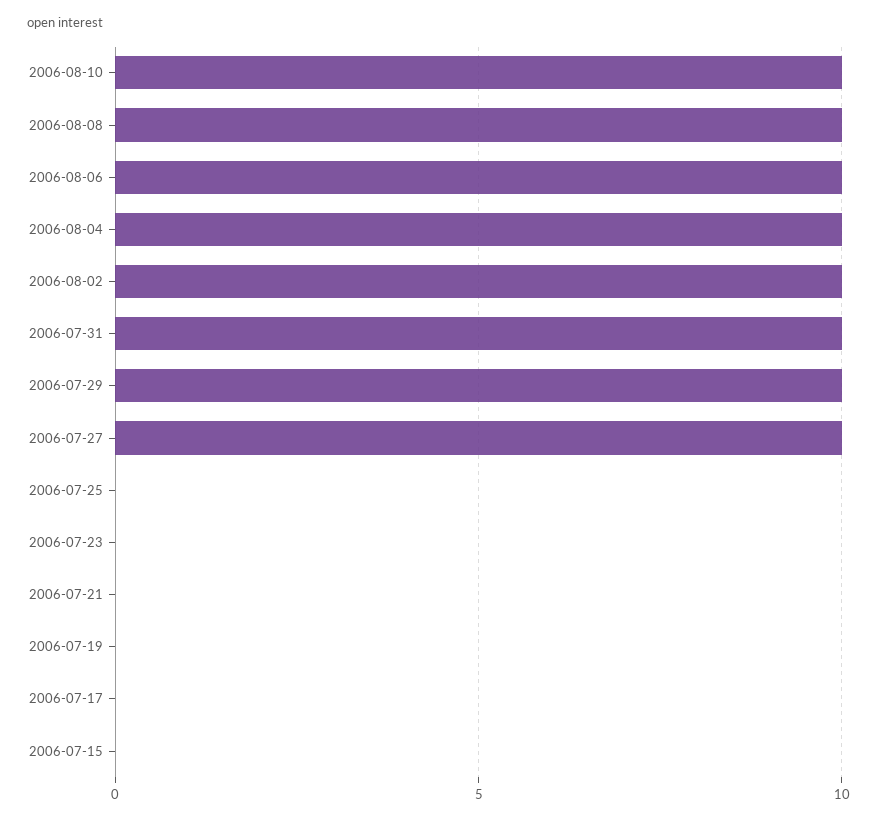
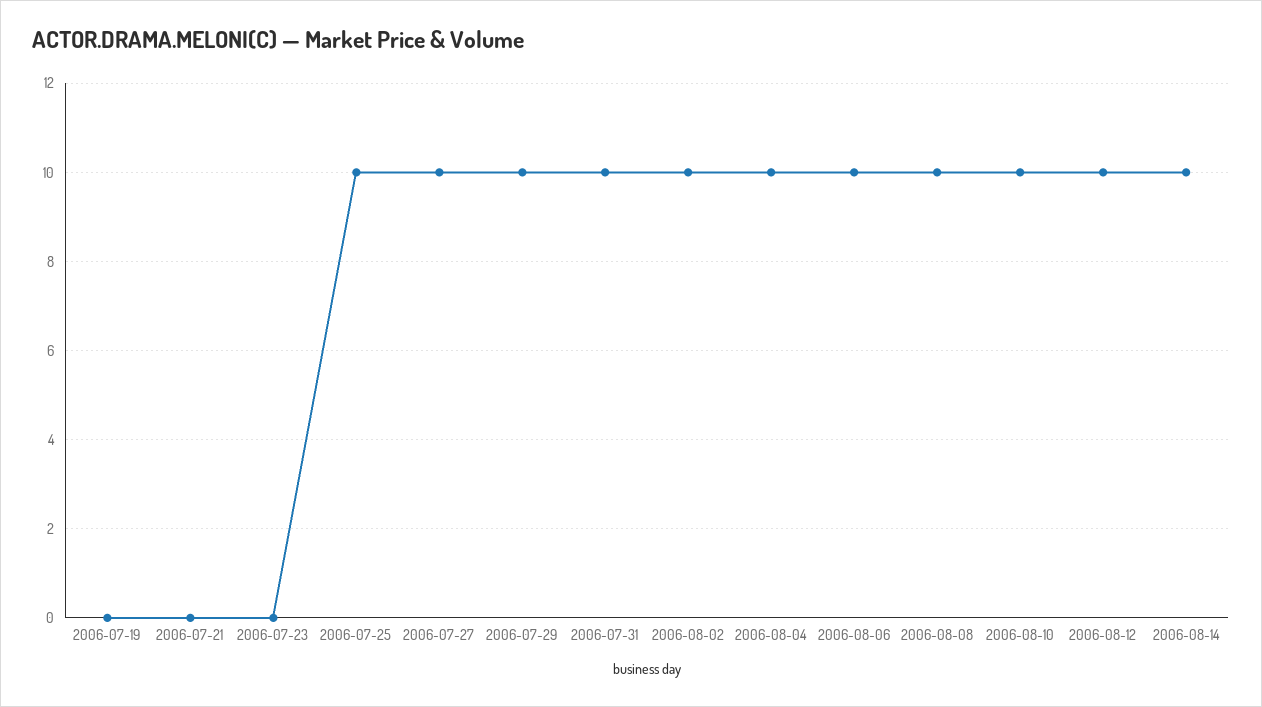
2006-07-25: 0 -> 10
2006-07-17: 0 -> none
2006-07-15: 0 -> none
2006-08-12: none -> 10
2006-08-14: none -> 10

